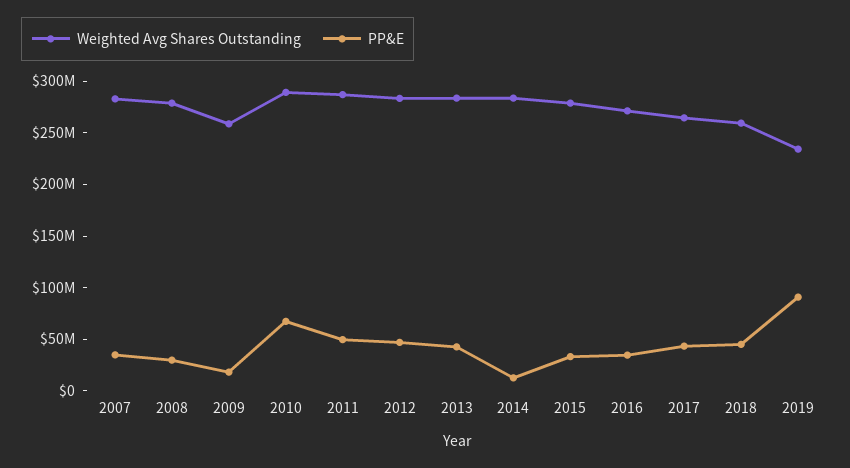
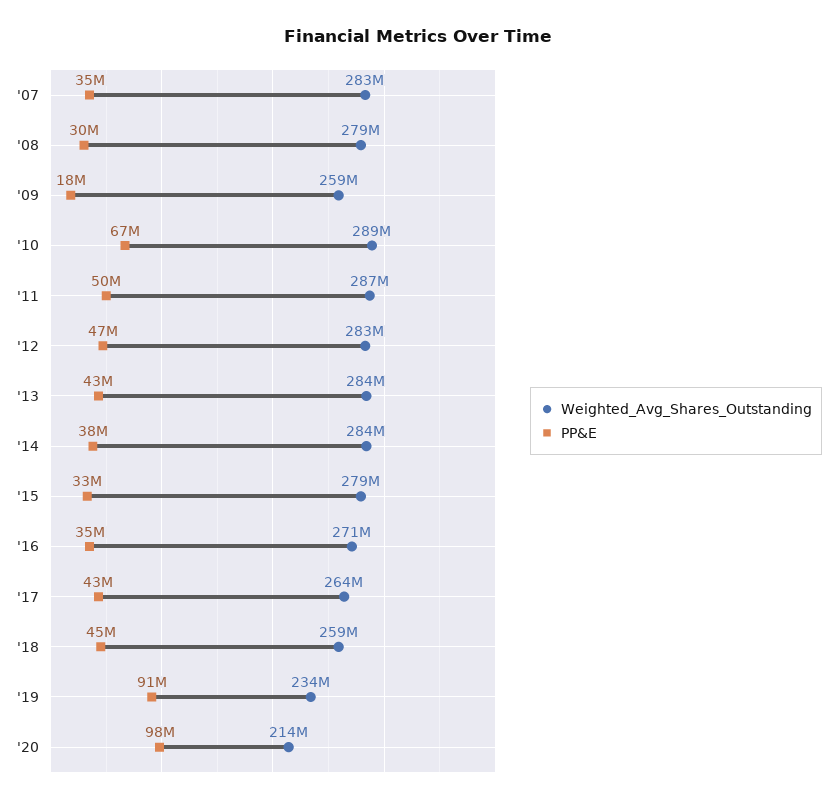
PP&E, 2014: 10000000 -> 38000000
Weighted Avg Shares Outstanding, '20: none -> 214000000
PP&E, '20: none -> 98000000

